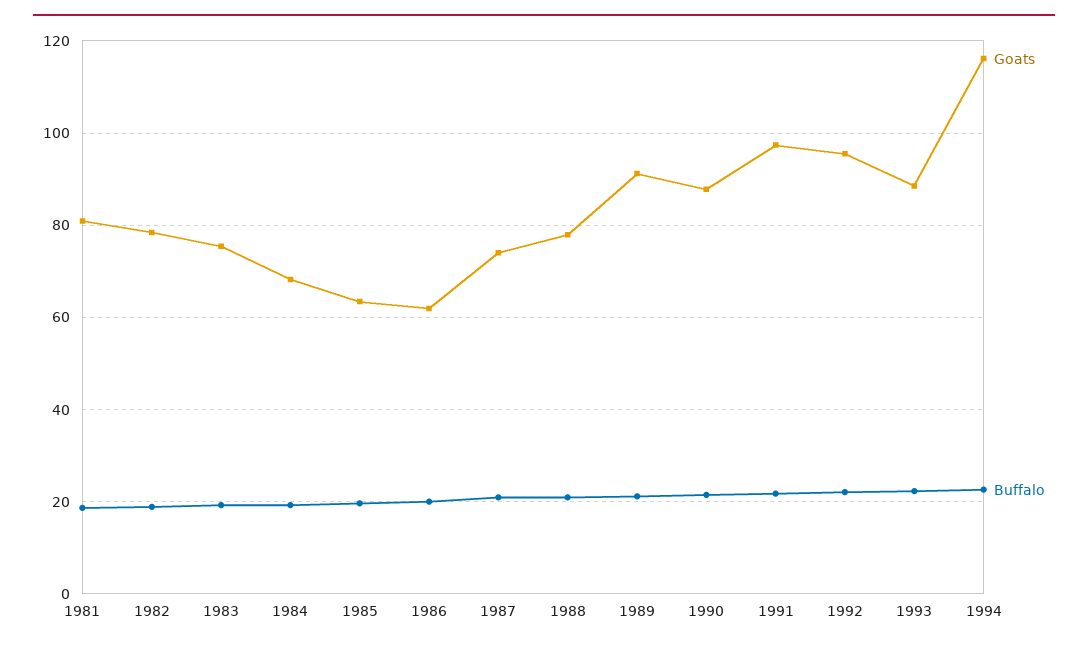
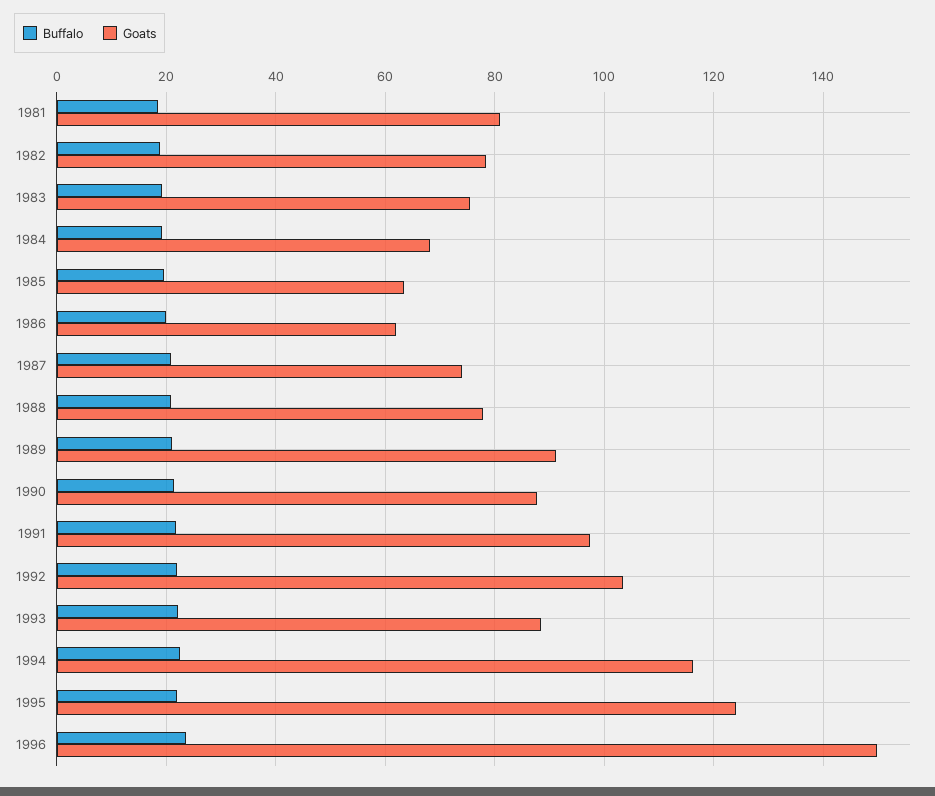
Goats, 1992: 96 -> 104
Buffalo, 1995: none -> 22
Goats, 1995: none -> 124
Buffalo, 1996: none -> 24
Goats, 1996: none -> 150

